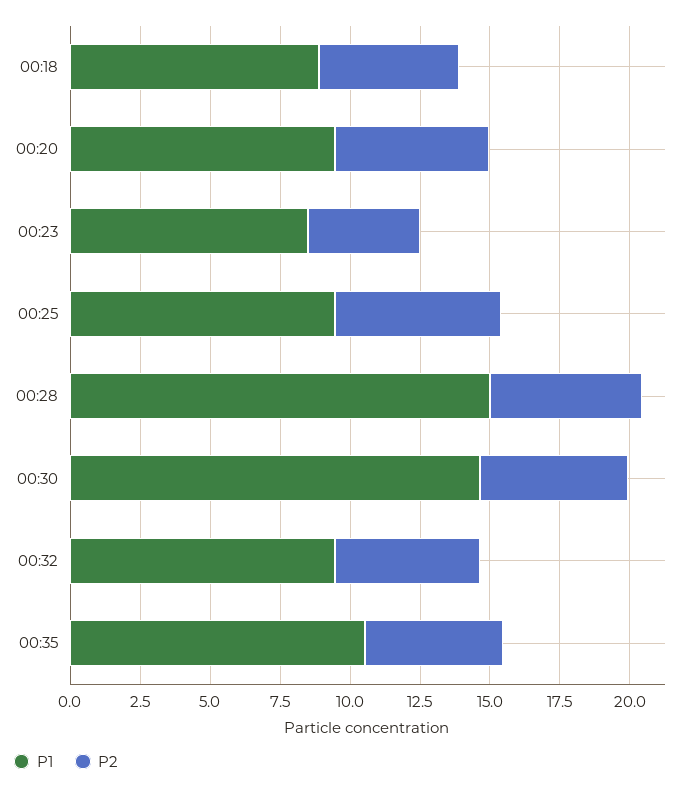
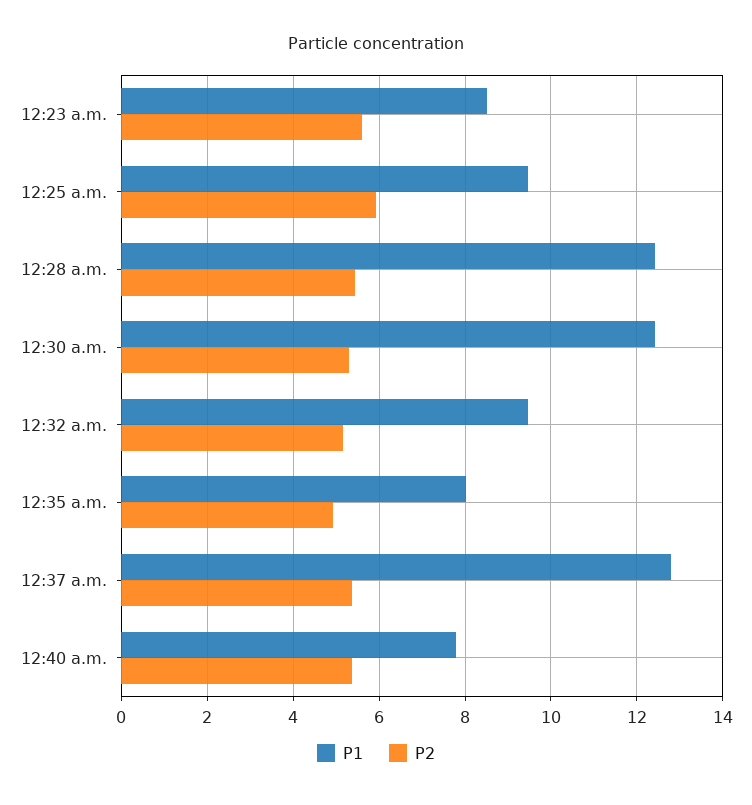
P1, 00:18: 9 -> none
P2, 00:18: 5 -> none
P1, 00:20: 9.5 -> none
P2, 00:20: 5.5 -> none
P2, 00:23: 4 -> 5.6
P1, 00:28: 15 -> 12.4
P1, 00:30: 14.5 -> 12.4
P1, 00:35: 10.5 -> 8
P1, 12:37 a.m.: none -> 12.8
P2, 12:37 a.m.: none -> 5.4
P1, 12:40 a.m.: none -> 7.8
P2, 12:40 a.m.: none -> 5.4

